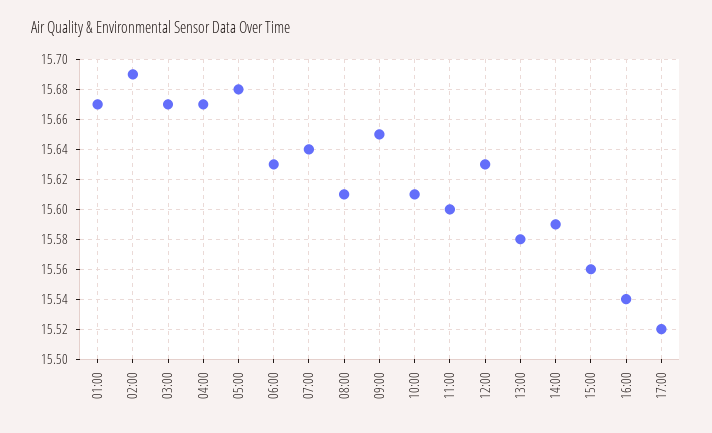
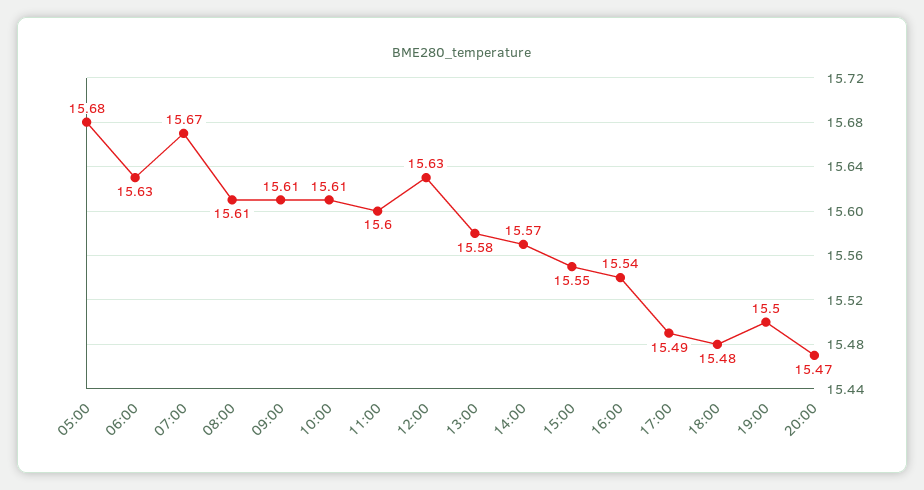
01:00: 15.67 -> none
02:00: 15.69 -> none
03:00: 15.67 -> none
04:00: 15.67 -> none
07:00: 15.64 -> 15.67
09:00: 15.65 -> 15.61
14:00: 15.59 -> 15.57
15:00: 15.56 -> 15.55
17:00: 15.52 -> 15.49
18:00: none -> 15.48
19:00: none -> 15.5
20:00: none -> 15.47

